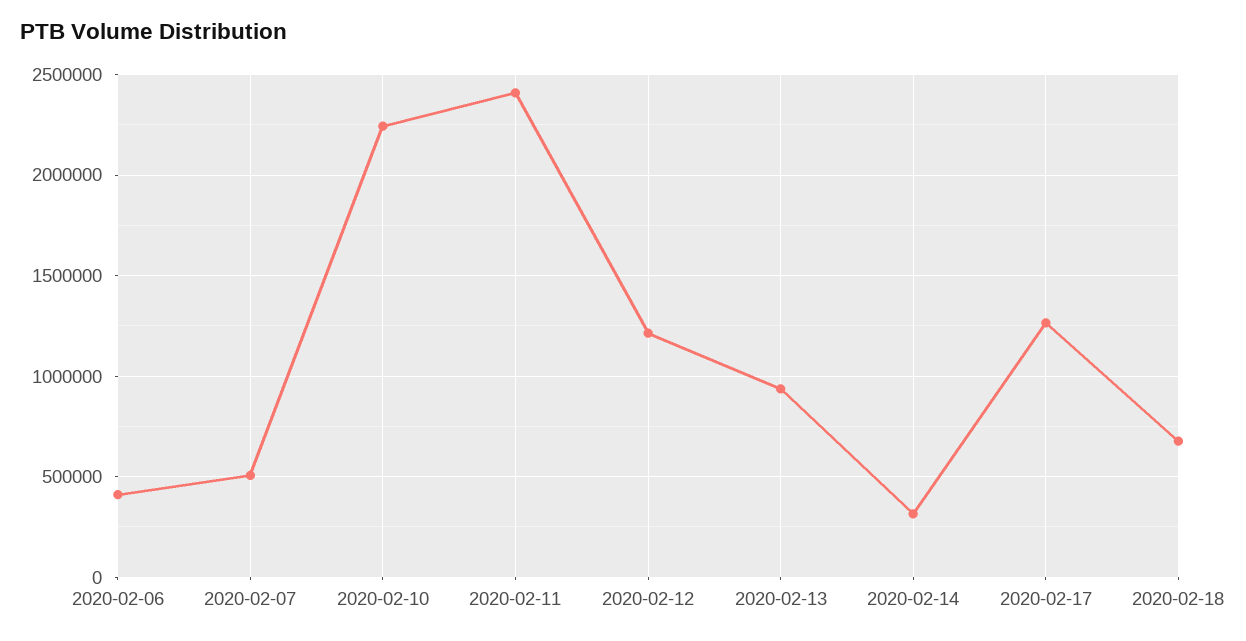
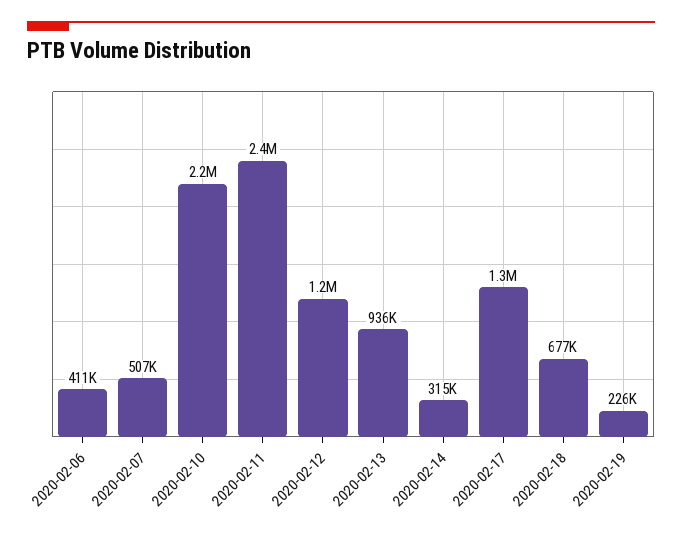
2020-02-19: none -> 226000

